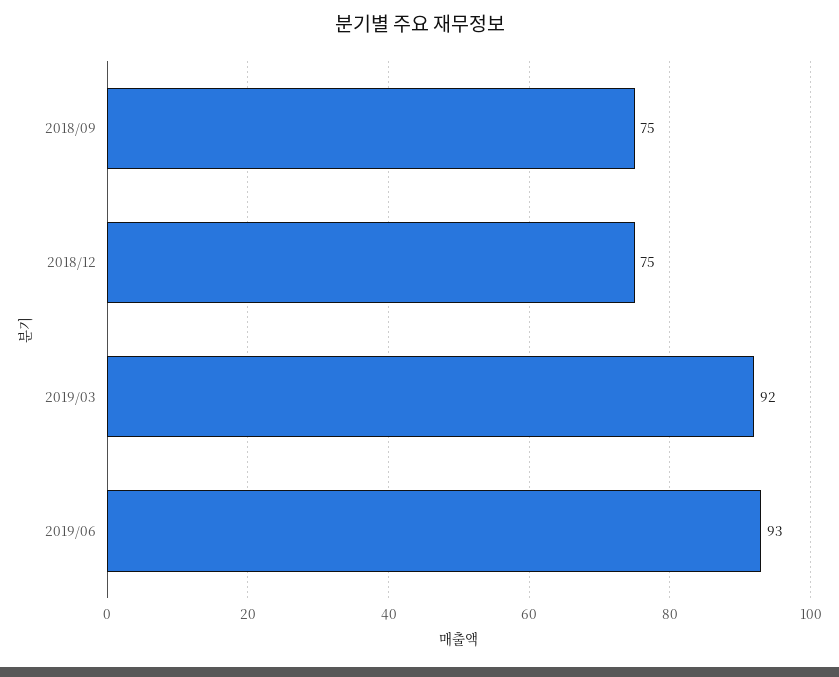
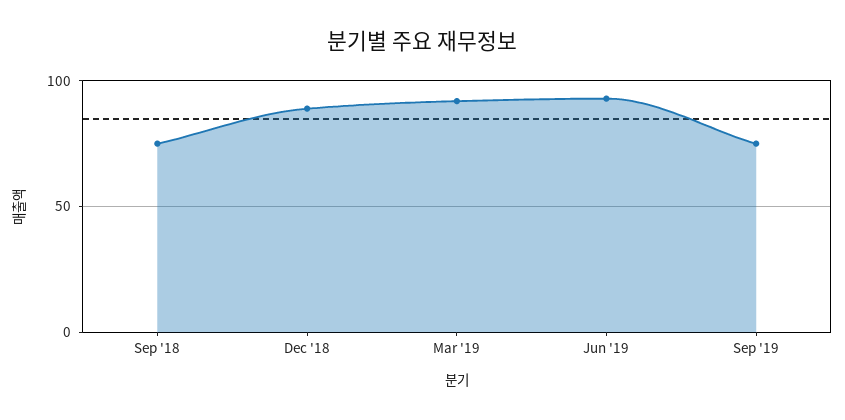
2018/12: 75 -> 90
Sep '19: none -> 75

